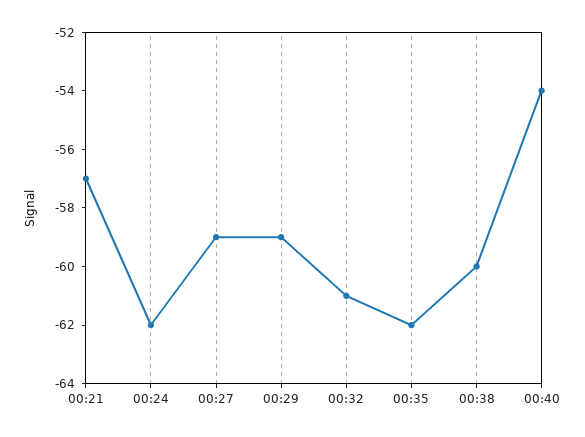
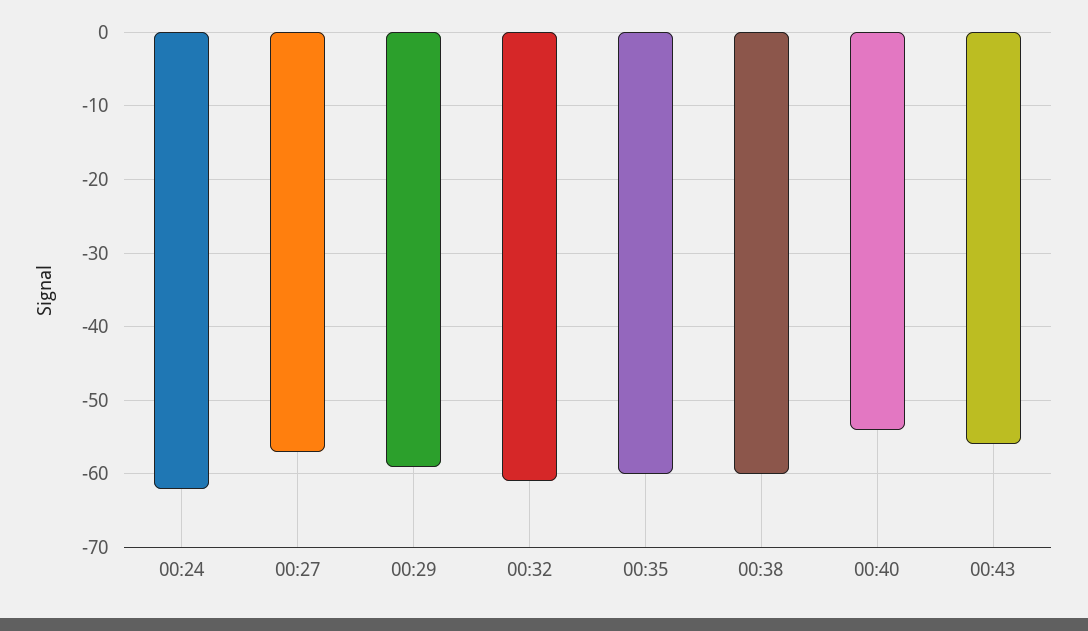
00:21: -57 -> none
00:27: -59 -> -57
00:35: -62 -> -60
00:43: none -> -56

